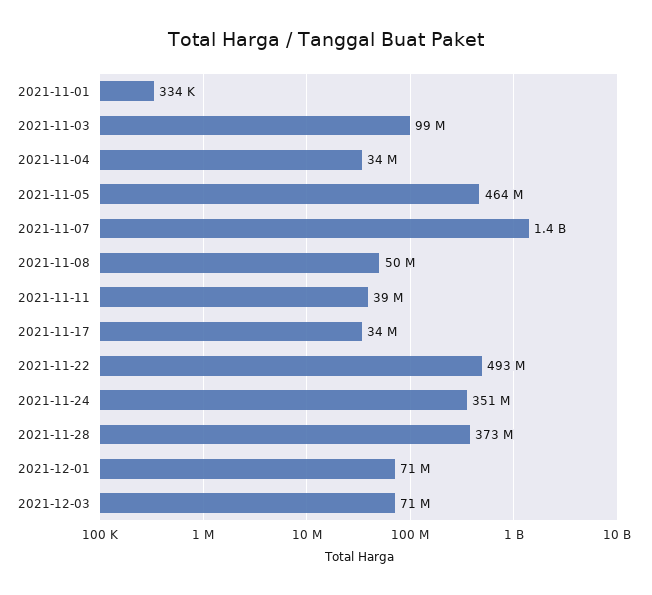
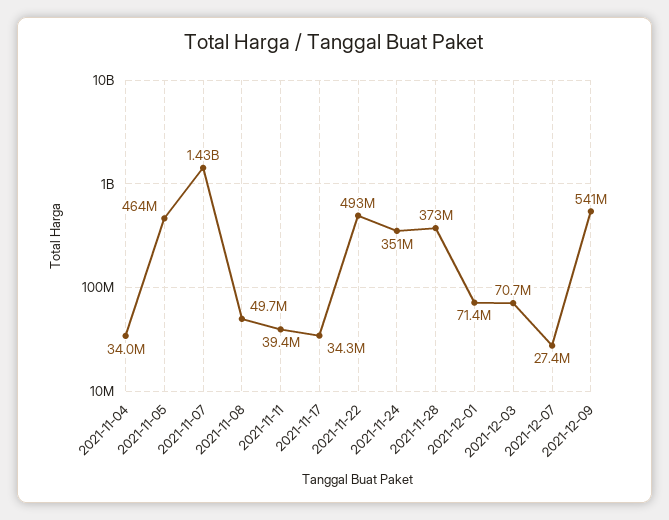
2021-11-01: 334000 -> none
2021-11-03: 99000000 -> none
2021-12-07: none -> 27400000
2021-12-09: none -> 541000000

